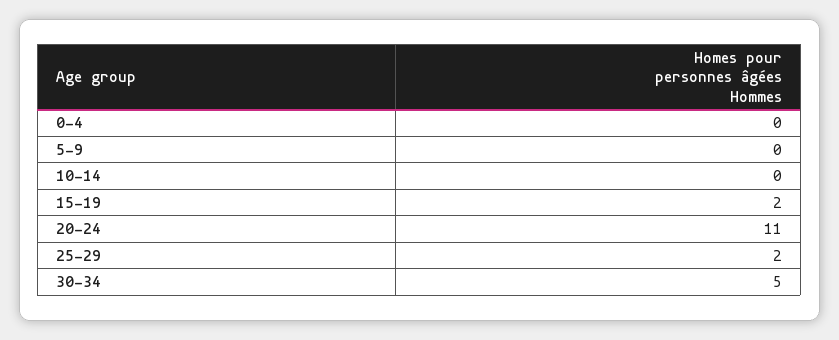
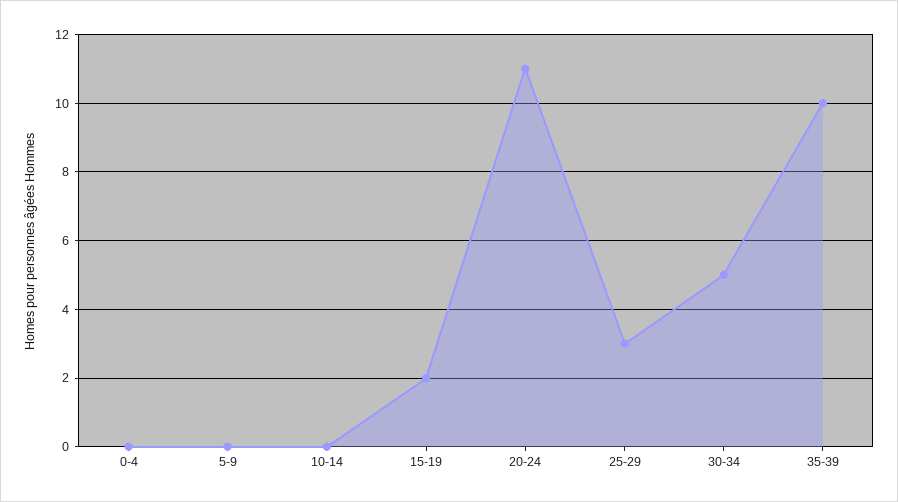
25-29: 2 -> 3
35-39: none -> 10

